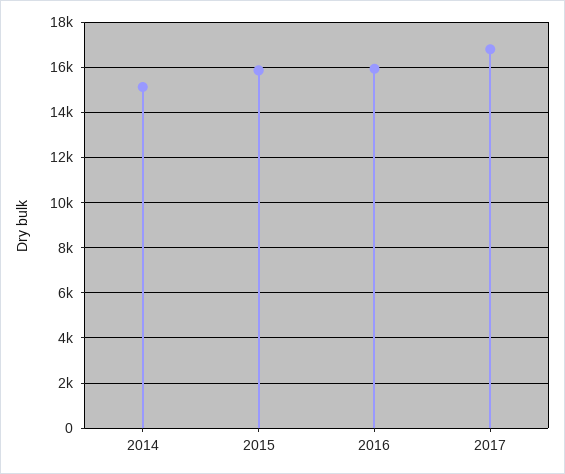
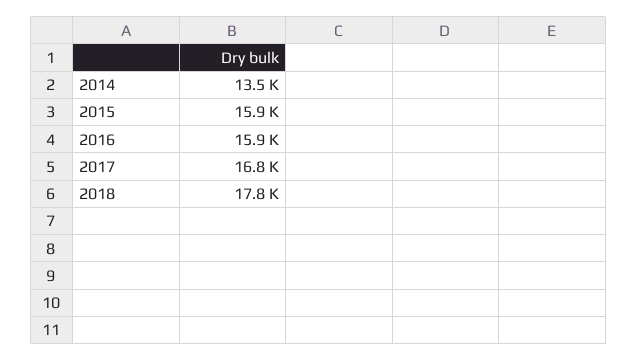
2014: 15000 -> 13500
2018: none -> 17800

